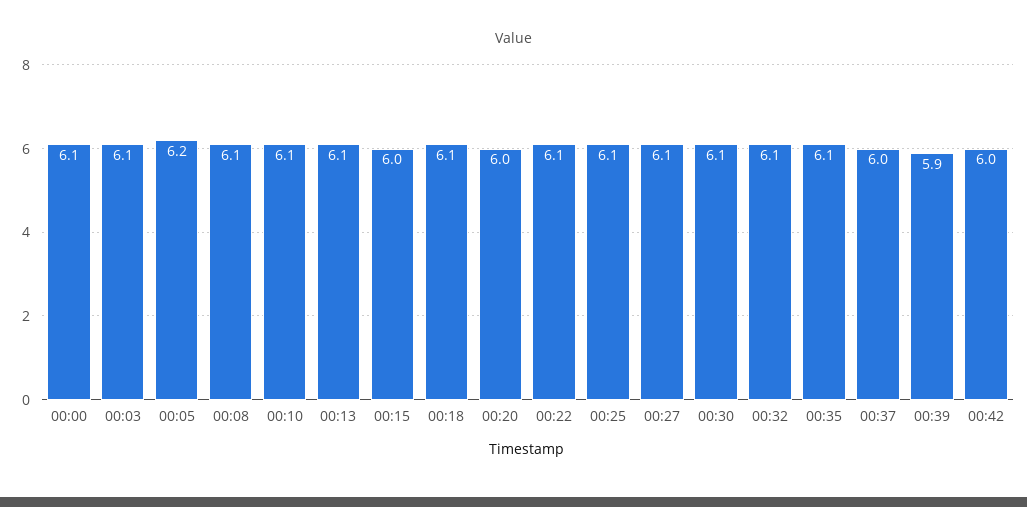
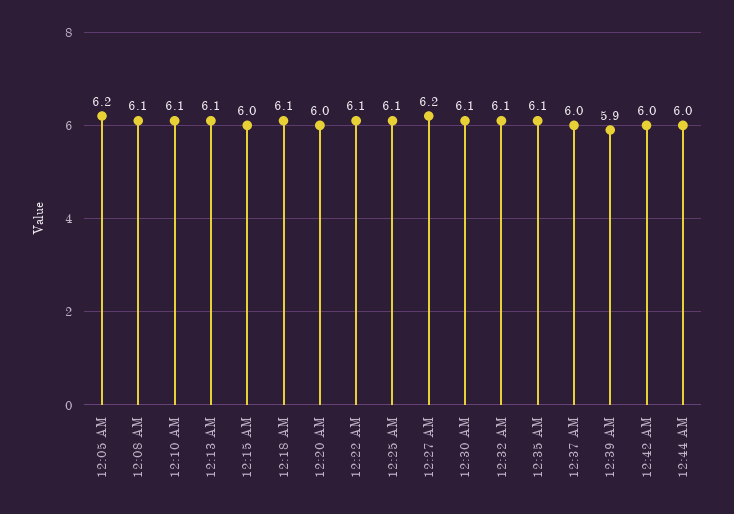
00:00: 6.1 -> none
00:03: 6.1 -> none
00:27: 6.1 -> 6.2
12:44 AM: none -> 6

